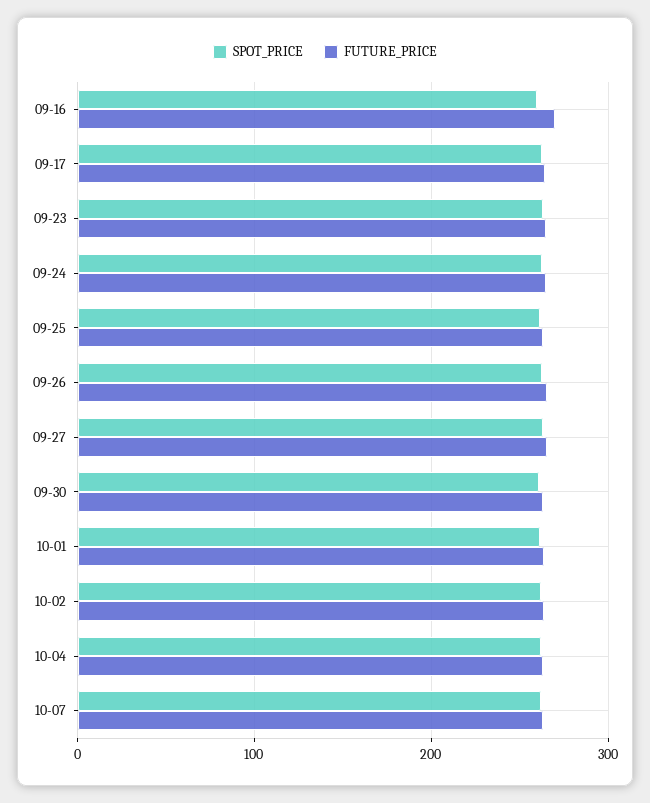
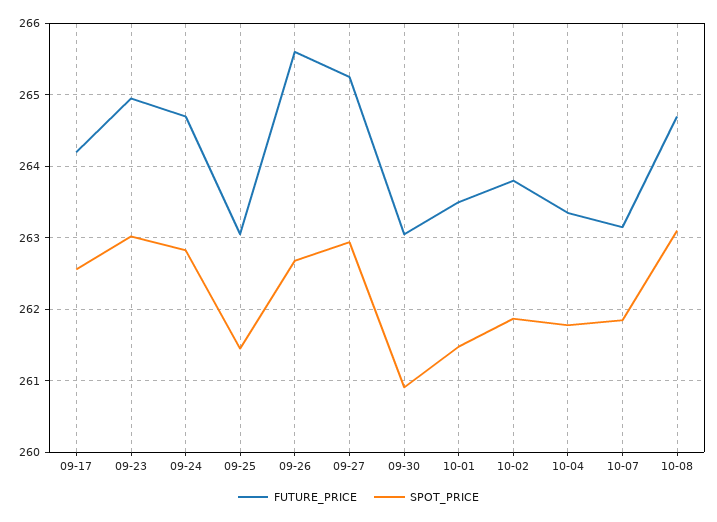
SPOT_PRICE, 09-16: 260 -> none
FUTURE_PRICE, 09-16: 270 -> none
FUTURE_PRICE, 10-08: none -> 264.7
SPOT_PRICE, 10-08: none -> 263.1

